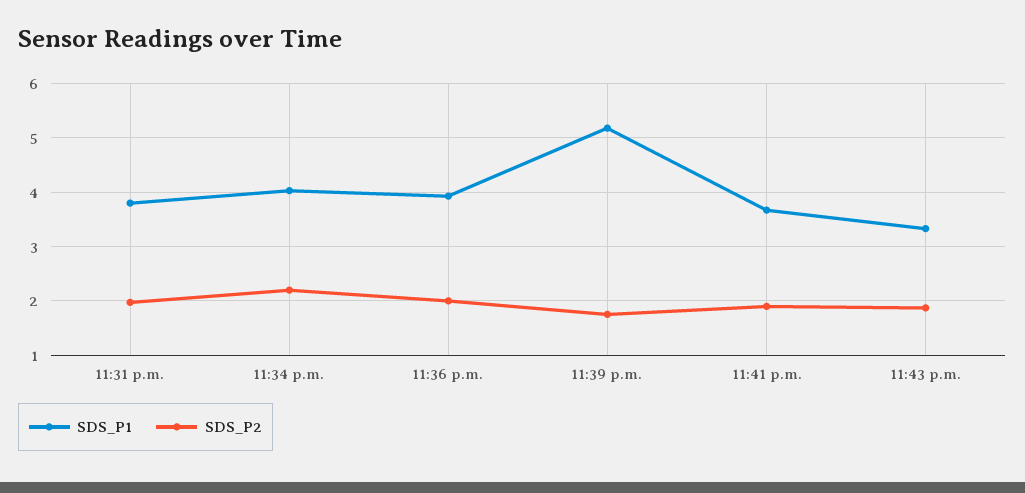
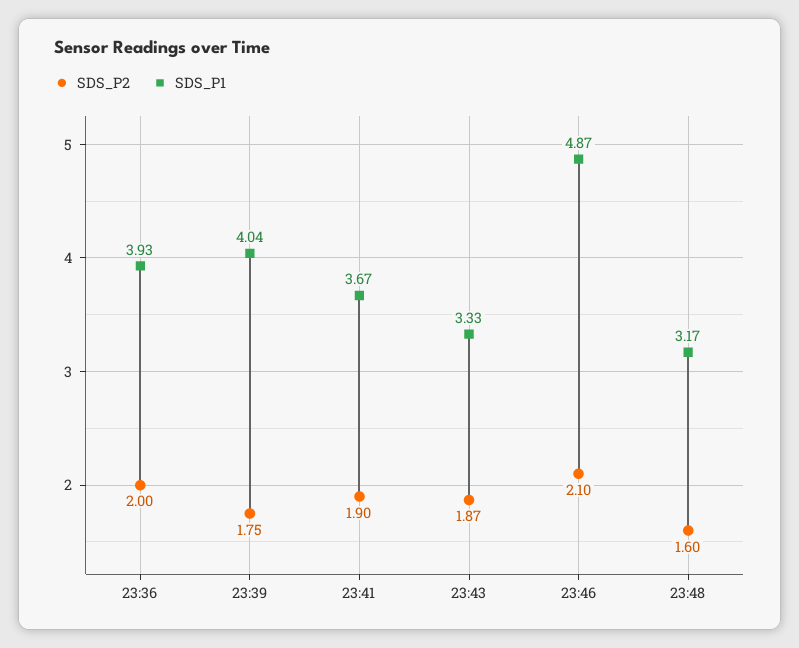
SDS_P1, 11:31 p.m.: 3.8 -> none
SDS_P2, 11:31 p.m.: 2 -> none
SDS_P1, 11:34 p.m.: 4 -> none
SDS_P2, 11:34 p.m.: 2.2 -> none
SDS_P1, 11:39 p.m.: 5.2 -> 4.04
SDS_P2, 23:46: none -> 2.1
SDS_P1, 23:46: none -> 4.87
SDS_P2, 23:48: none -> 1.6
SDS_P1, 23:48: none -> 3.17

